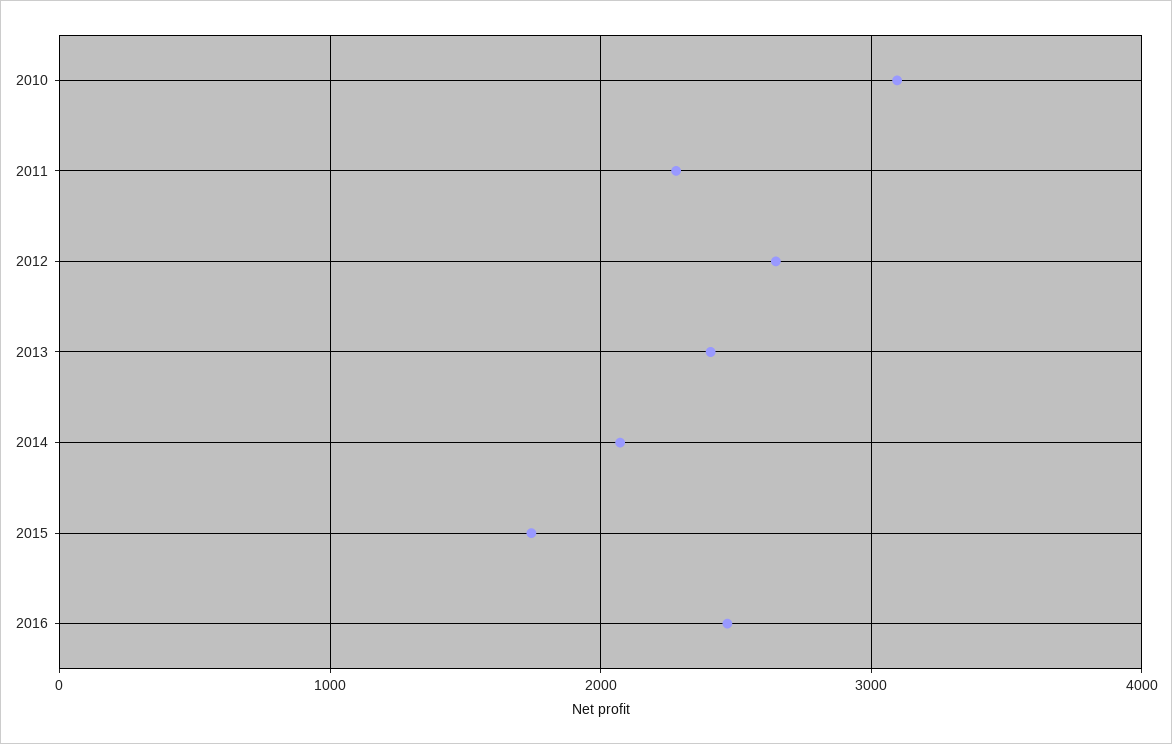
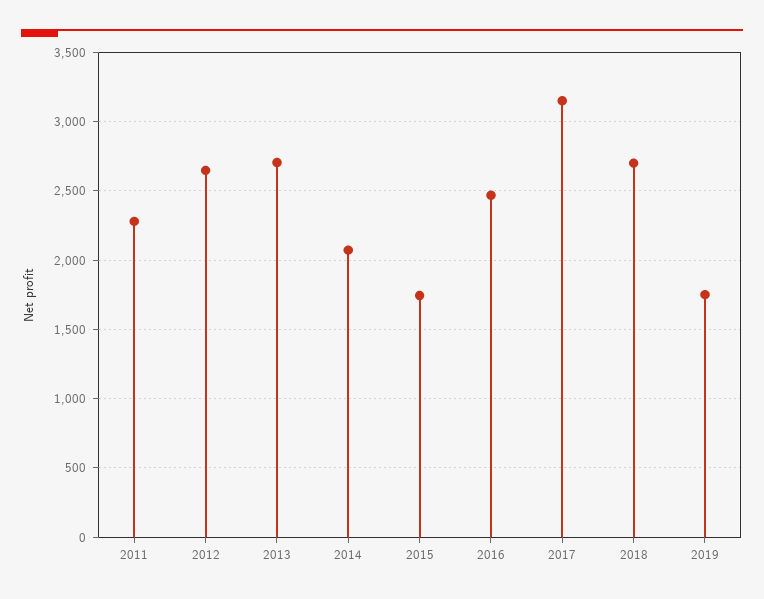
2010: 3100 -> none
2013: 2400 -> 2700
2017: none -> 3150
2018: none -> 2700
2019: none -> 1750

